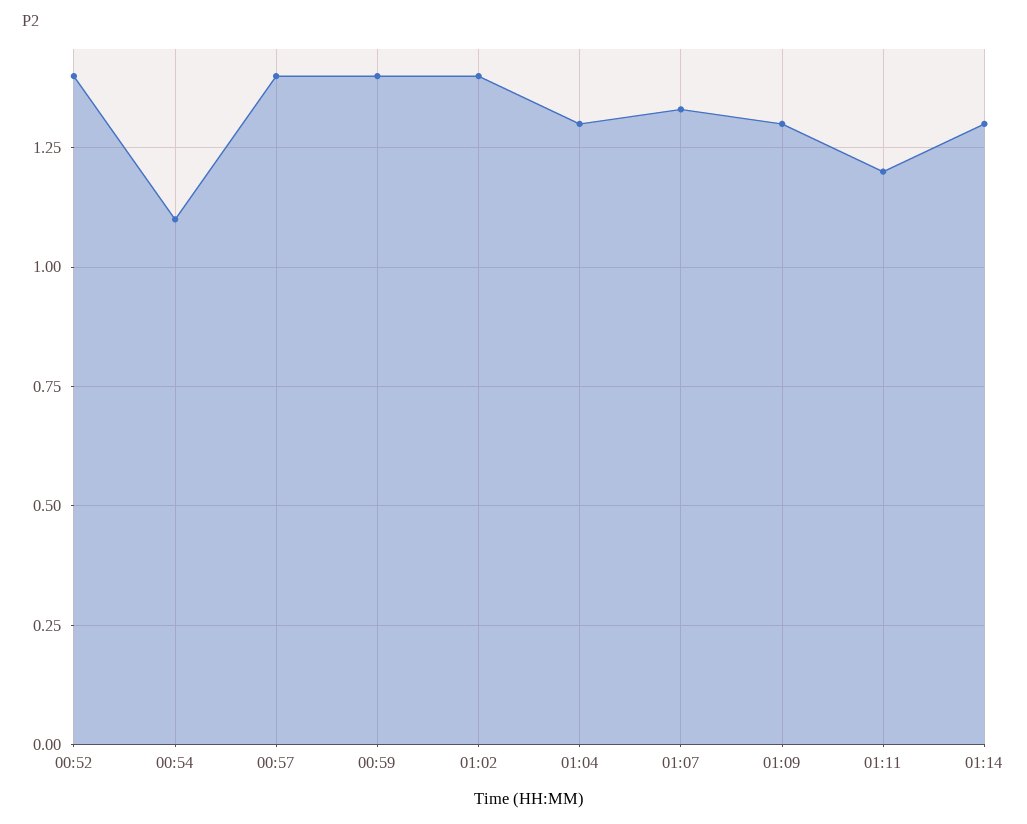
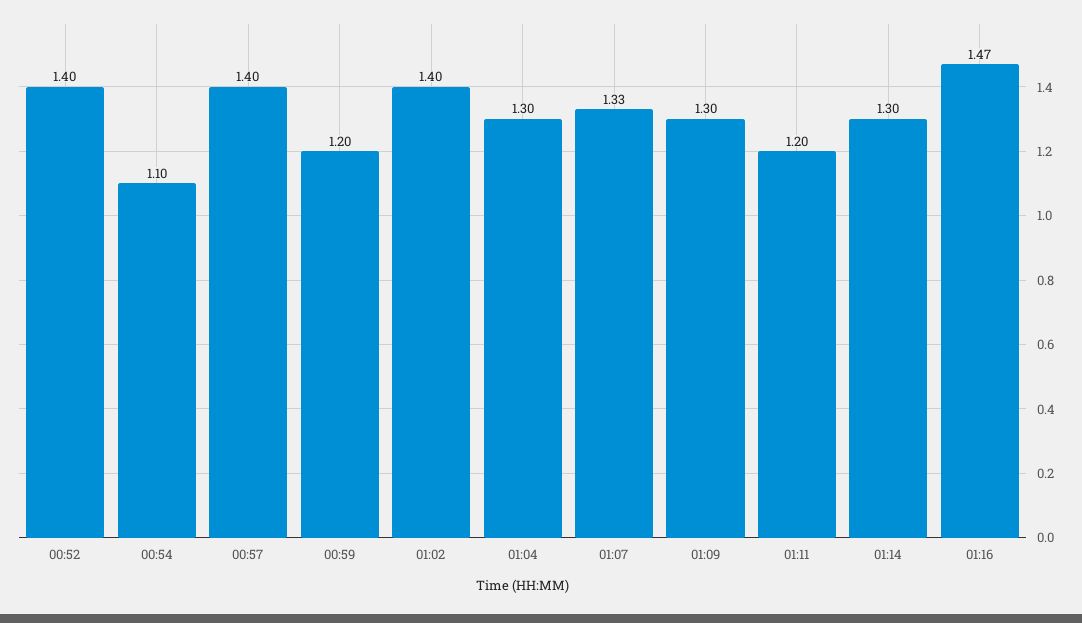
00:59: 1.4 -> 1.2
01:16: none -> 1.47

